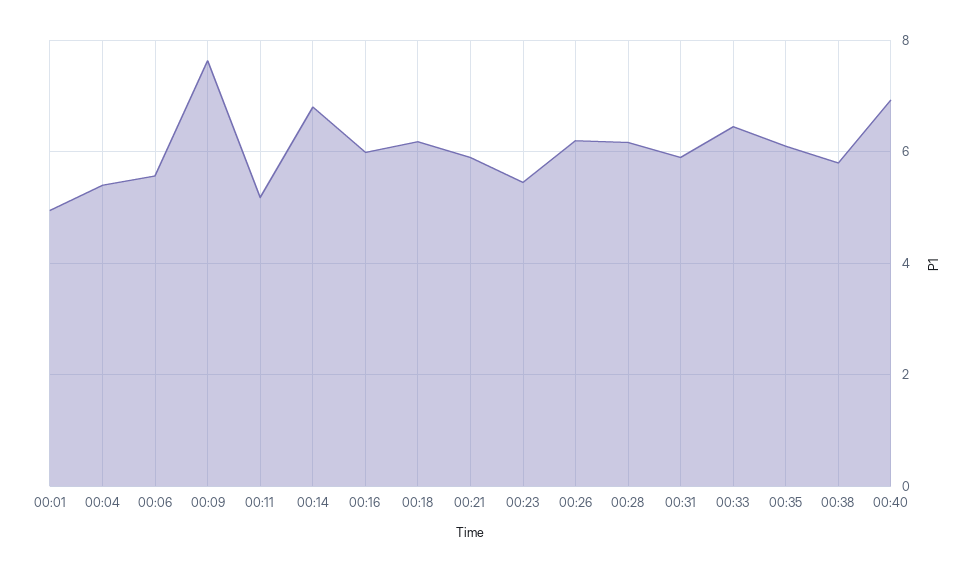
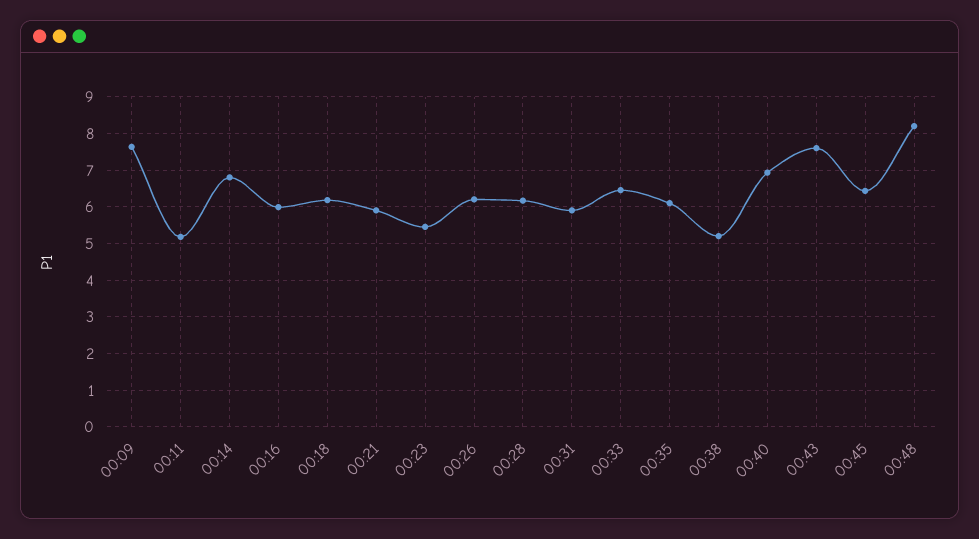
00:01: 5 -> none
00:04: 5.4 -> none
00:06: 5.6 -> none
00:38: 5.8 -> 5.2
00:43: none -> 7.6
00:45: none -> 6.4
00:48: none -> 8.2

